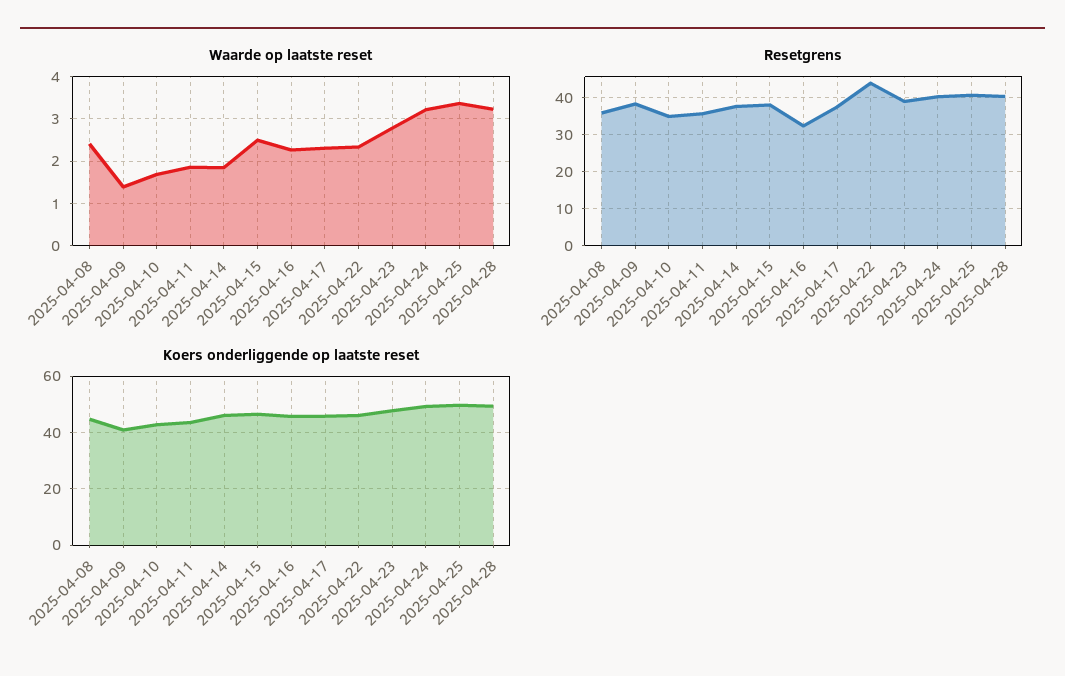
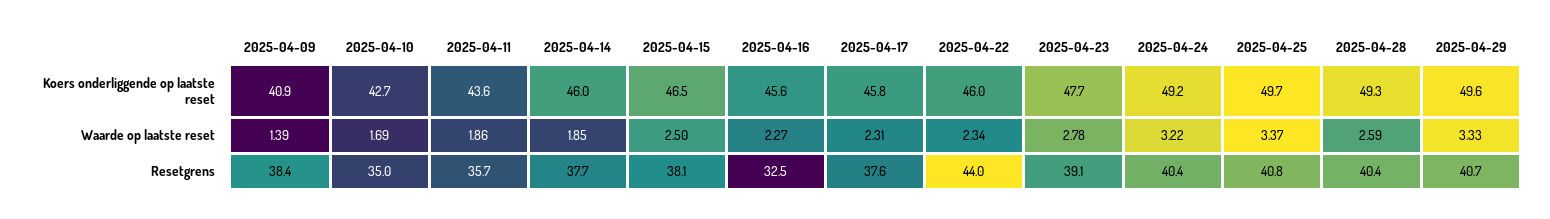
Waarde op laatste reset, 2025-04-08: 2.4 -> none
Waarde op laatste reset, 2025-04-28: 3.2 -> 2.59
Resetgrens, 2025-04-08: 36 -> none
Koers onderliggende op laatste reset, 2025-04-08: 45 -> none
Koers onderliggende op laatste reset, 2025-04-29: none -> 49.6
Waarde op laatste reset, 2025-04-29: none -> 3.33
Resetgrens, 2025-04-29: none -> 40.7

